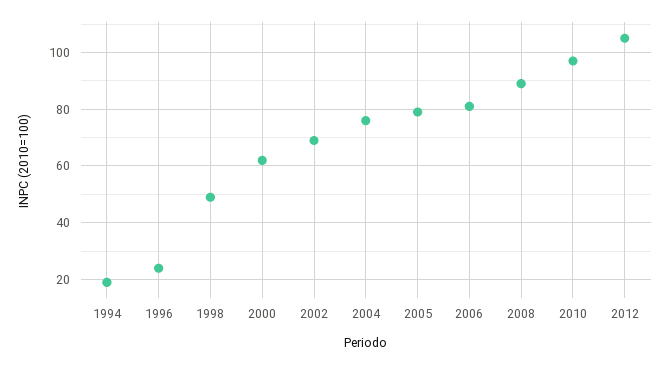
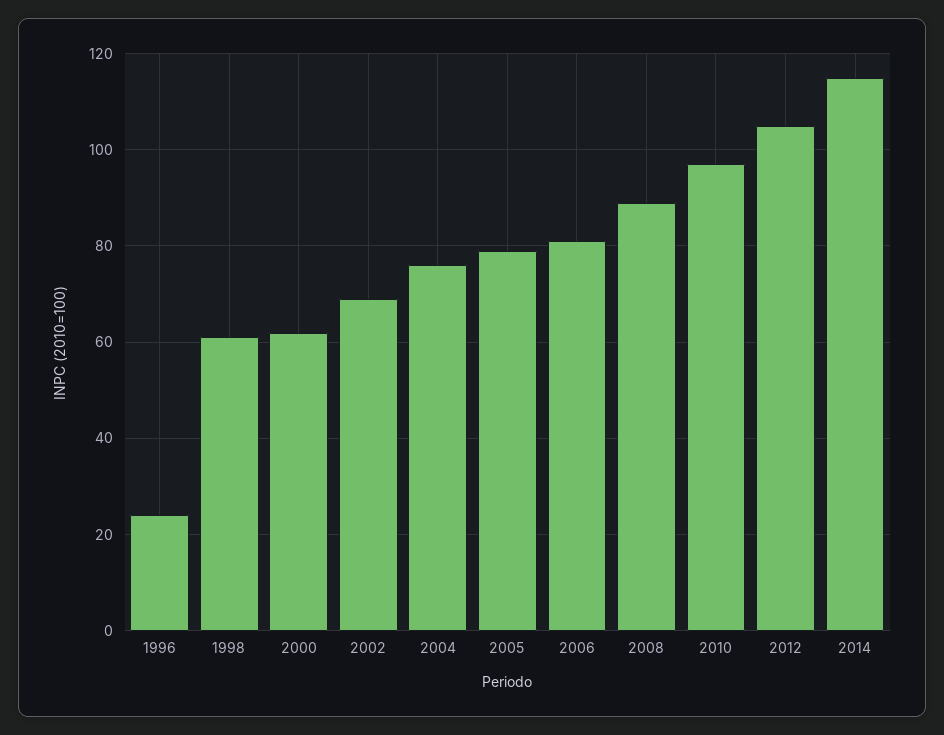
1994: 20 -> none
1998: 50 -> 60
2014: none -> 115

